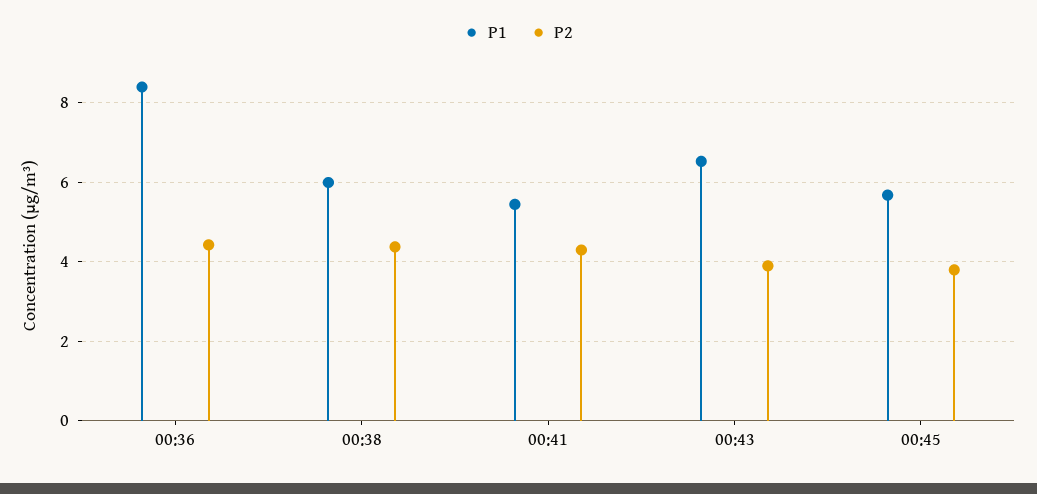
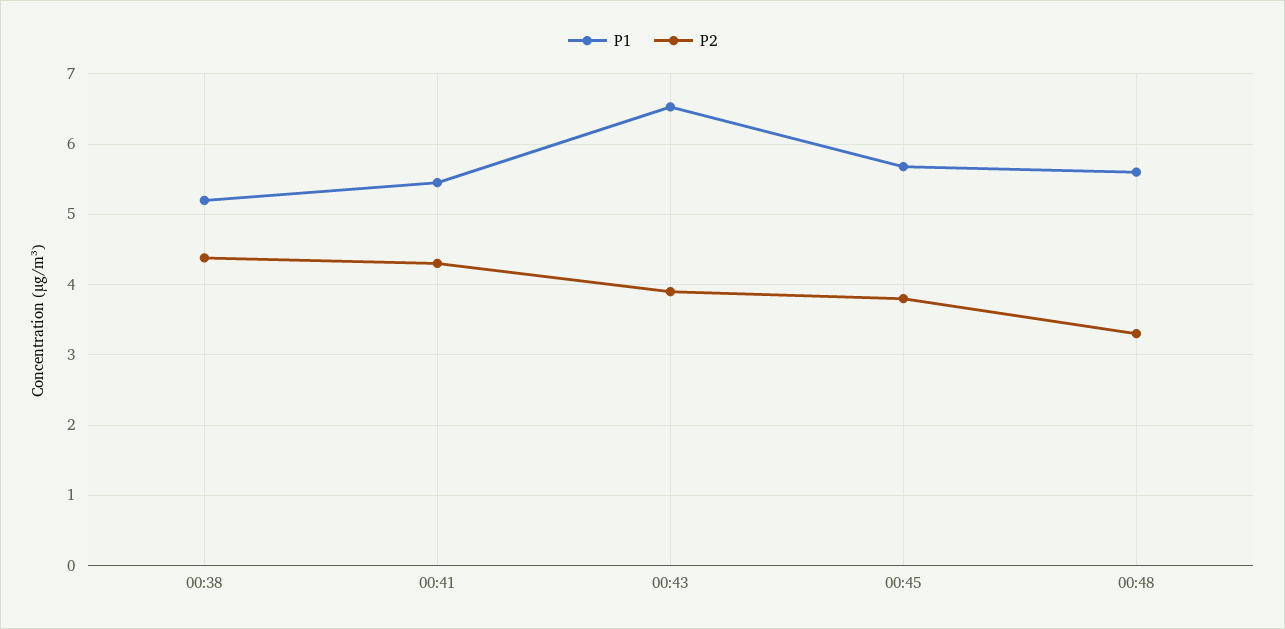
P1, 00:36: 8.4 -> none
P2, 00:36: 4.4 -> none
P1, 00:38: 6 -> 5.2
P1, 00:48: none -> 5.6
P2, 00:48: none -> 3.3

